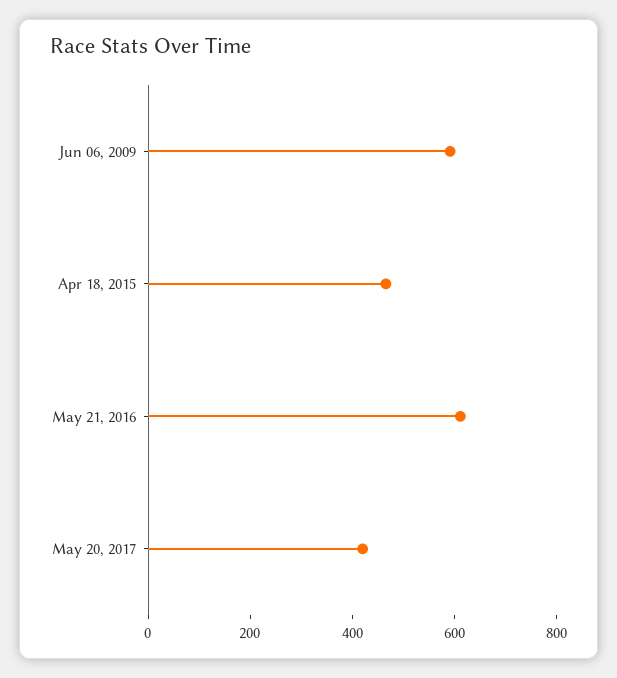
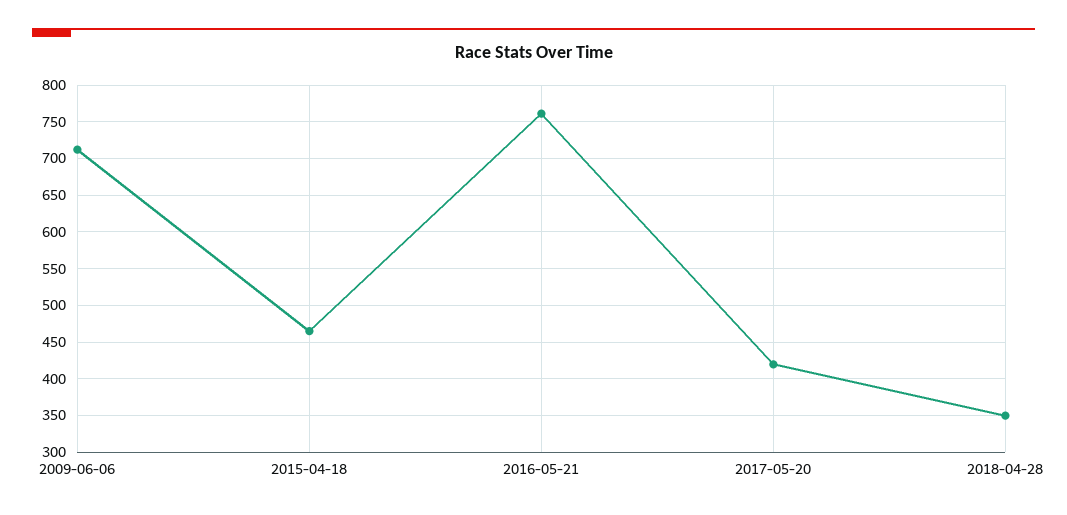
Jun 06, 2009: 600 -> 710
May 21, 2016: 600 -> 760
2018-04-28: none -> 350

